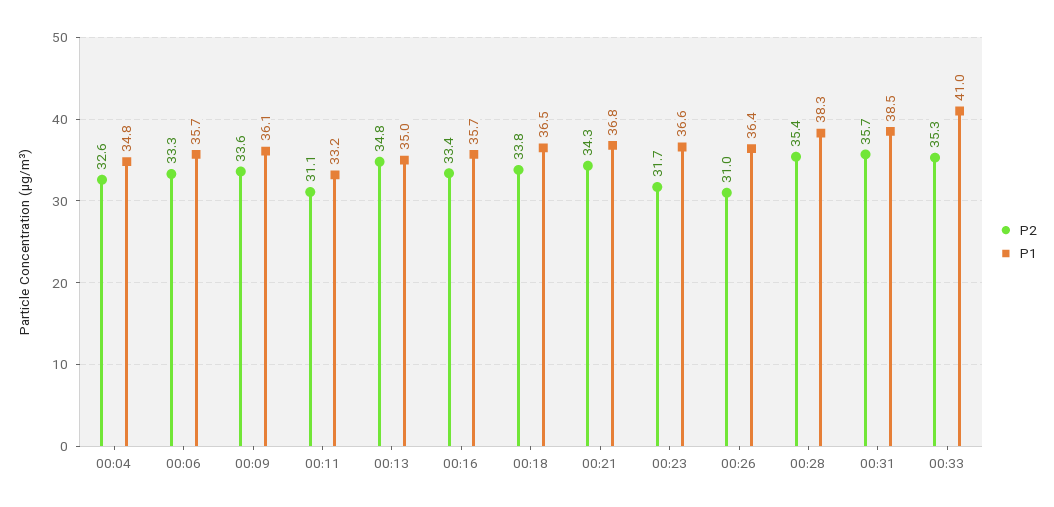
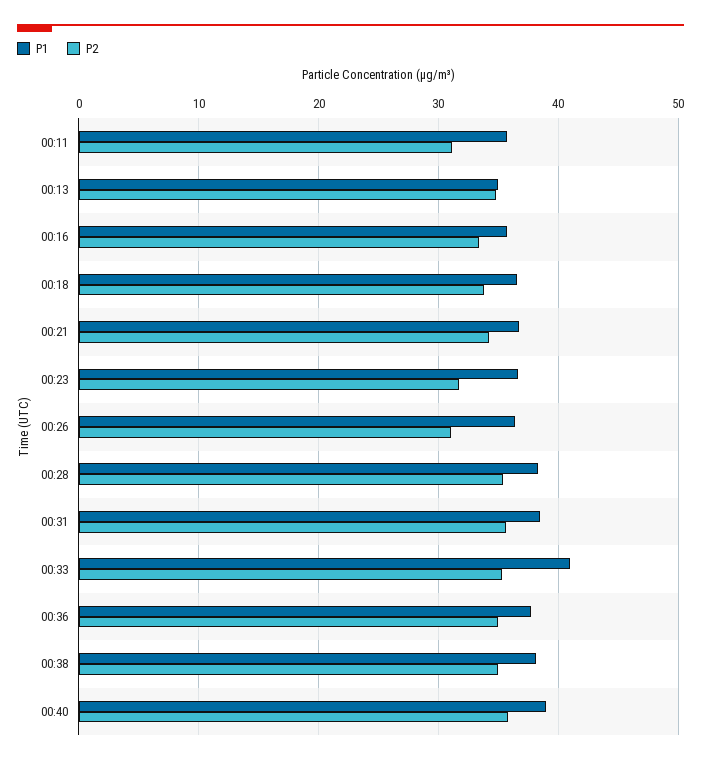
P2, 00:04: 32.6 -> none
P1, 00:04: 34.8 -> none
P2, 00:06: 33.3 -> none
P1, 00:06: 35.7 -> none
P2, 00:09: 33.6 -> none
P1, 00:09: 36.1 -> none
P1, 00:11: 33.2 -> 36
P1, 00:36: none -> 38
P2, 00:36: none -> 35
P1, 00:38: none -> 38
P2, 00:38: none -> 35
P1, 00:40: none -> 39
P2, 00:40: none -> 36

